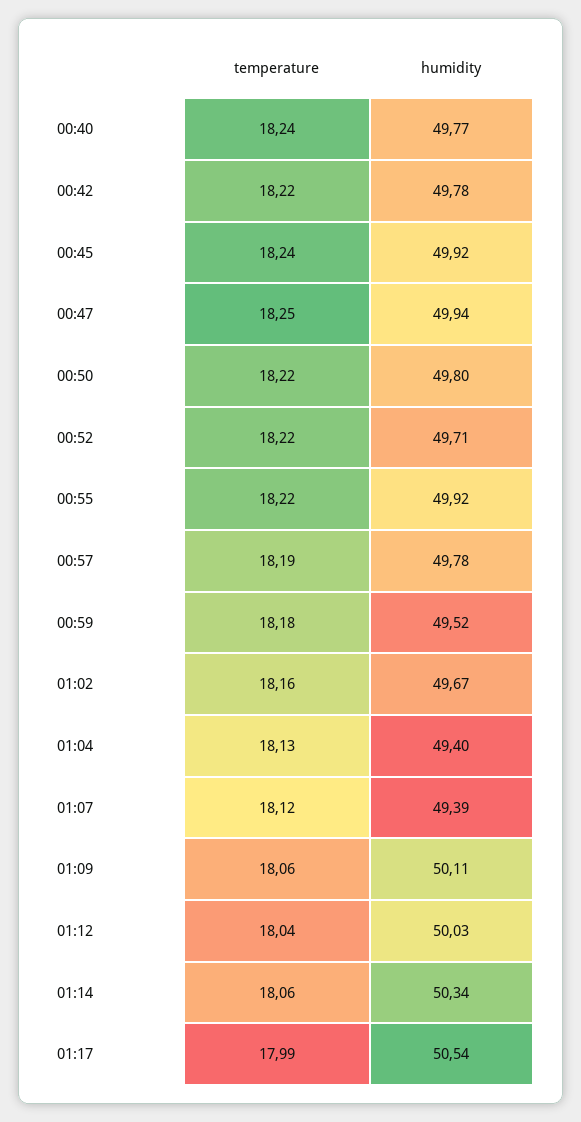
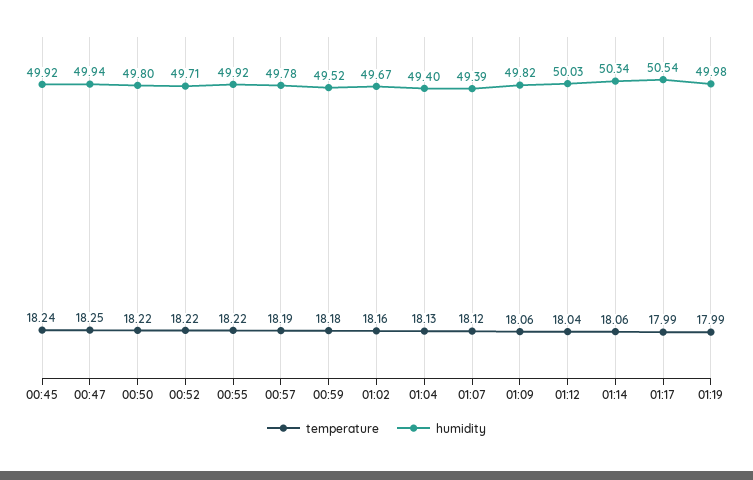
temperature, 00:40: 18.24 -> none
humidity, 00:40: 49.77 -> none
temperature, 00:42: 18.22 -> none
humidity, 00:42: 49.78 -> none
humidity, 01:09: 50.11 -> 49.82
temperature, 01:19: none -> 17.99
humidity, 01:19: none -> 49.98

